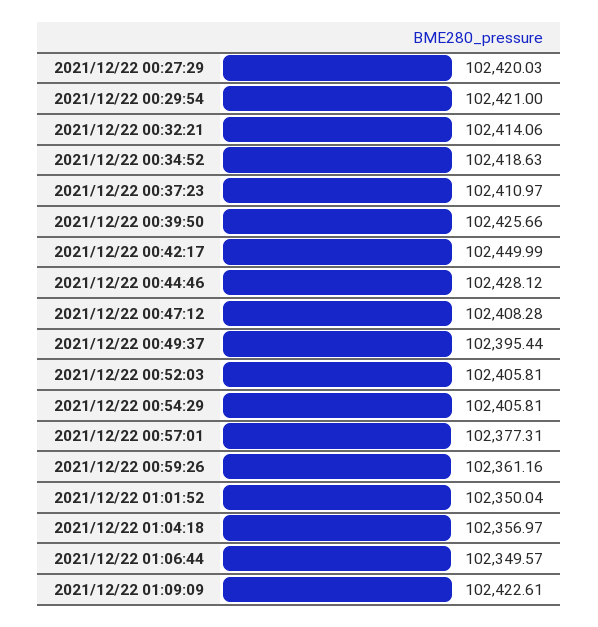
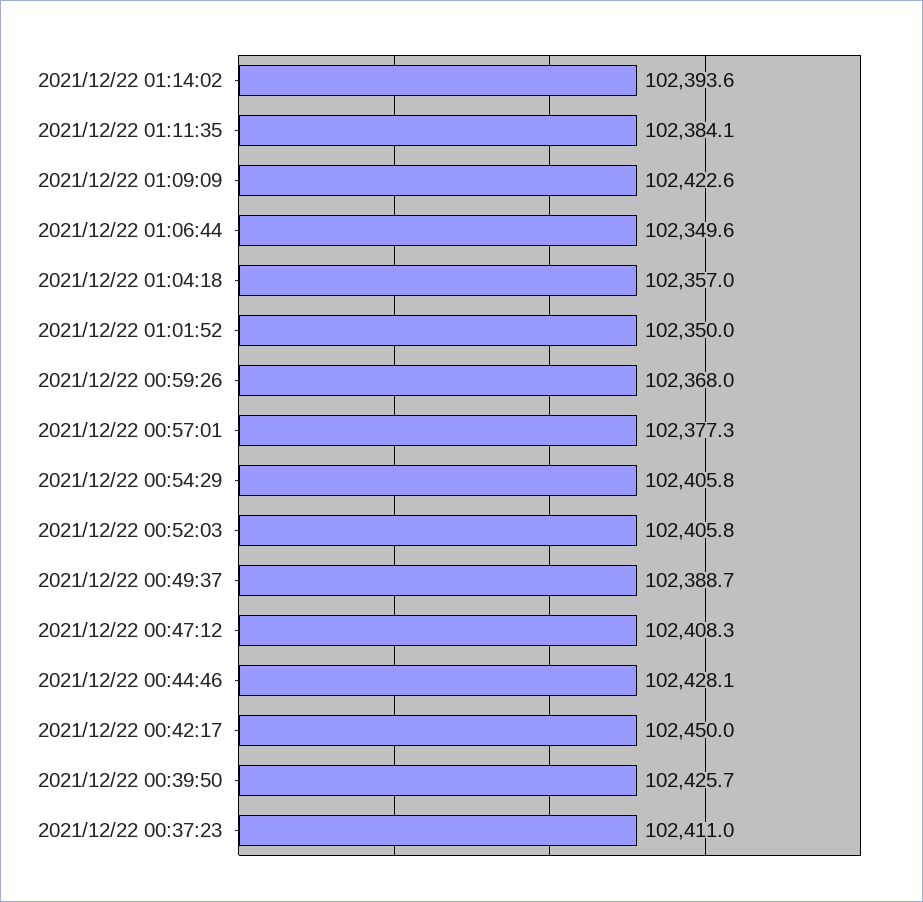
2021/12/22 00:27:29: 102420.03 -> none
2021/12/22 00:29:54: 102421 -> none
2021/12/22 00:32:21: 102414.06 -> none
2021/12/22 00:34:52: 102418.63 -> none
2021/12/22 00:49:37: 102395.44 -> 102388.7
2021/12/22 00:59:26: 102361.16 -> 102368
2021/12/22 01:14:02: none -> 102393.6
2021/12/22 01:11:35: none -> 102384.1

